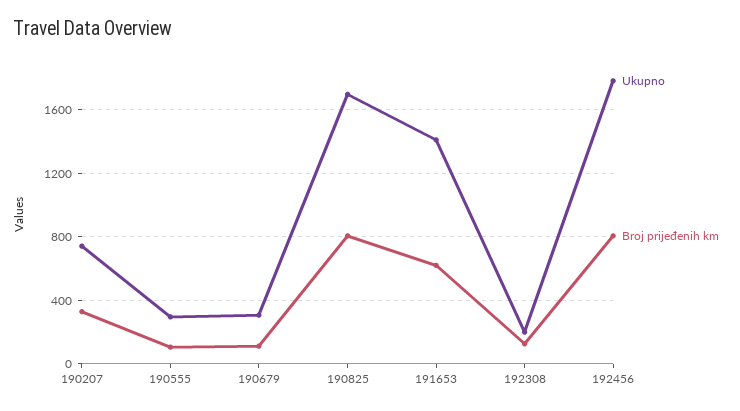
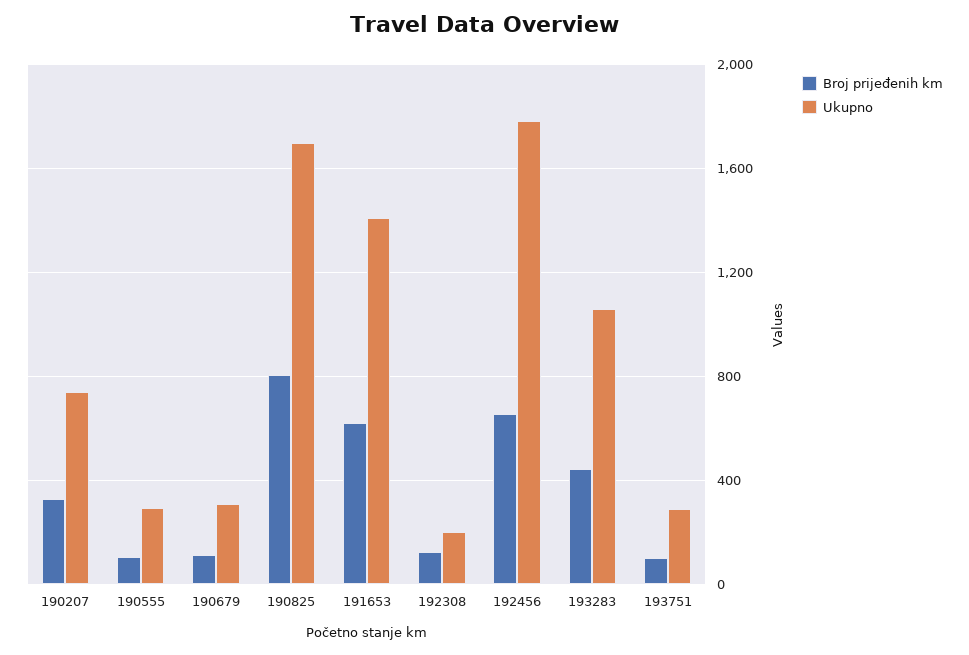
Broj prijeđenih km, 192456: 800 -> 650
Broj prijeđenih km, 193283: none -> 450
Ukupno, 193283: none -> 1050
Broj prijeđenih km, 193751: none -> 100
Ukupno, 193751: none -> 300

